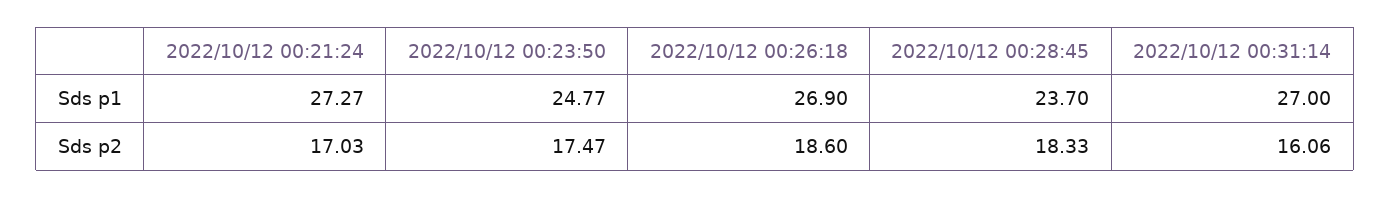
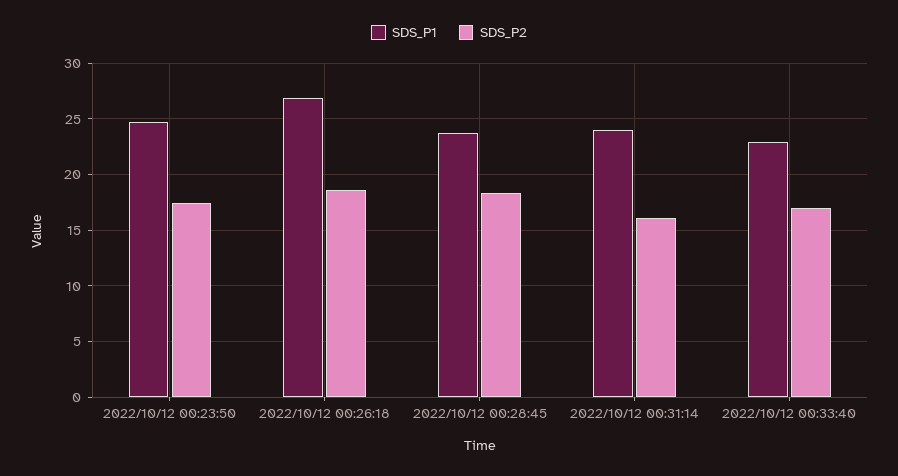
Sds p1, 2022/10/12 00:21:24: 27.27 -> none
Sds p1, 2022/10/12 00:31:14: 27 -> 24
Sds p2, 2022/10/12 00:21:24: 17.03 -> none
Sds p1, 2022/10/12 00:33:40: none -> 23
Sds p2, 2022/10/12 00:33:40: none -> 17

